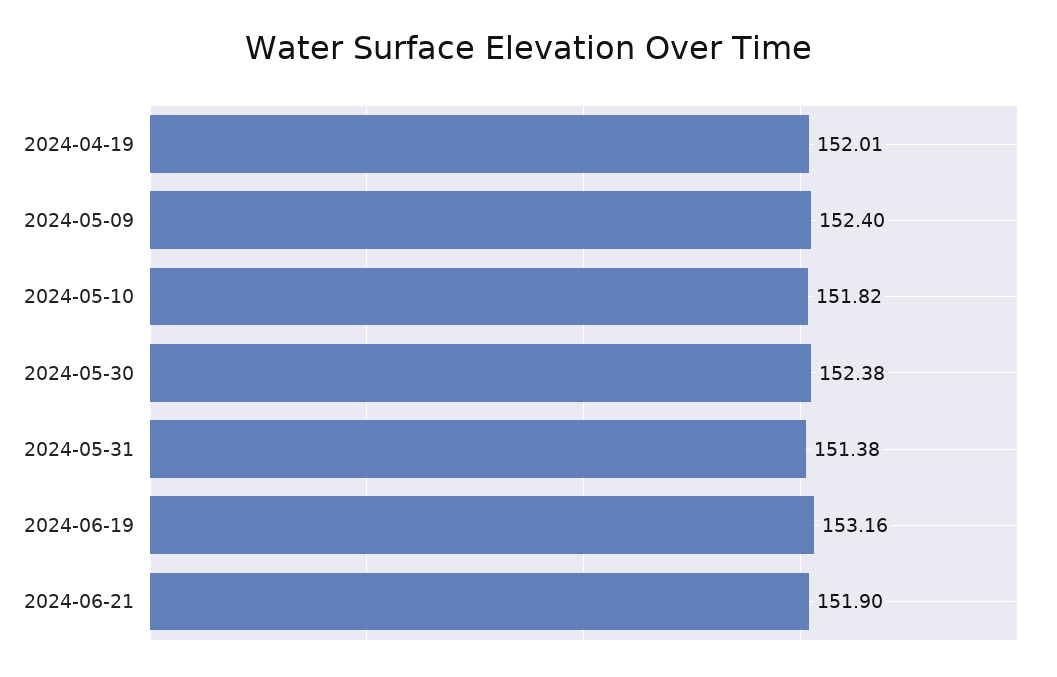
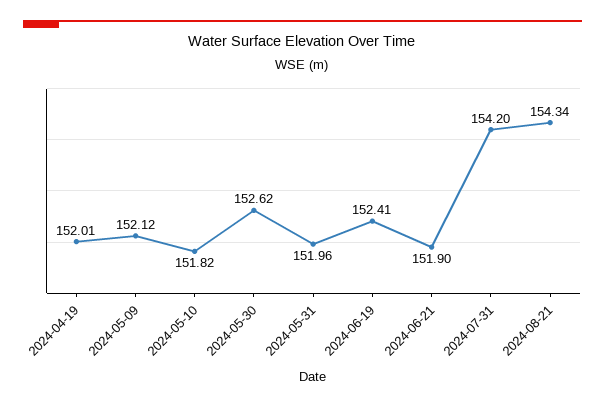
2024-05-09: 152.4 -> 152.12
2024-05-30: 152.38 -> 152.62
2024-05-31: 151.38 -> 151.96
2024-06-19: 153.16 -> 152.41
2024-07-31: none -> 154.2
2024-08-21: none -> 154.34

